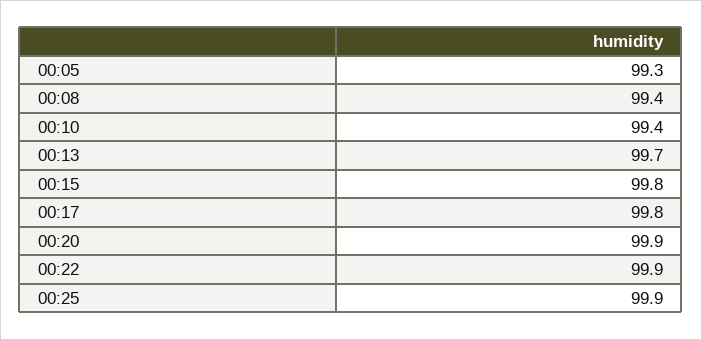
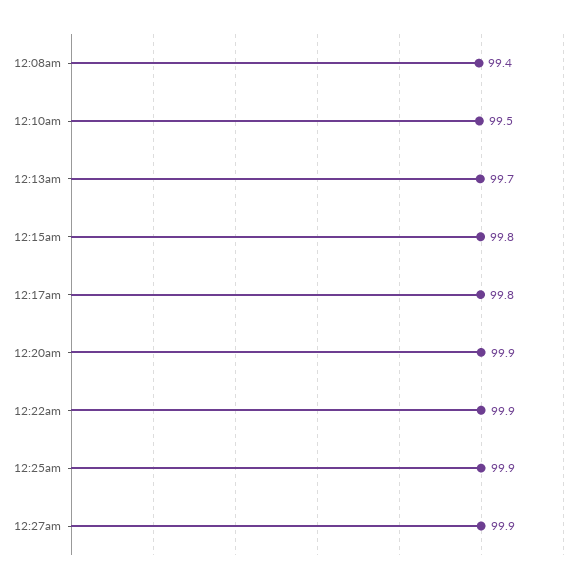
00:05: 99.3 -> none
00:10: 99.4 -> 99.5
12:27am: none -> 99.9

